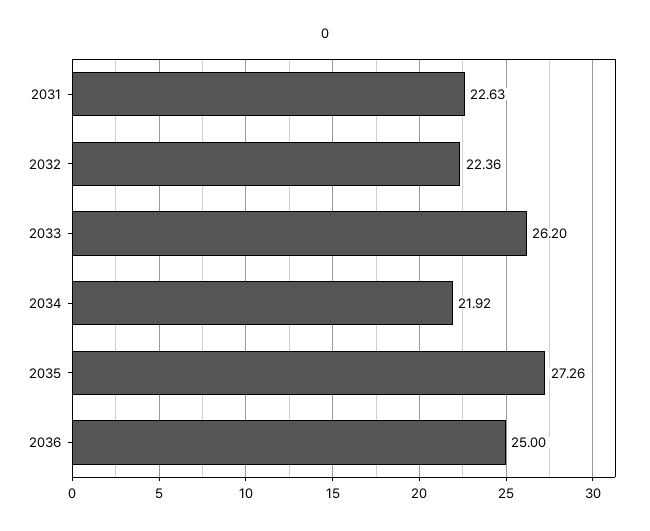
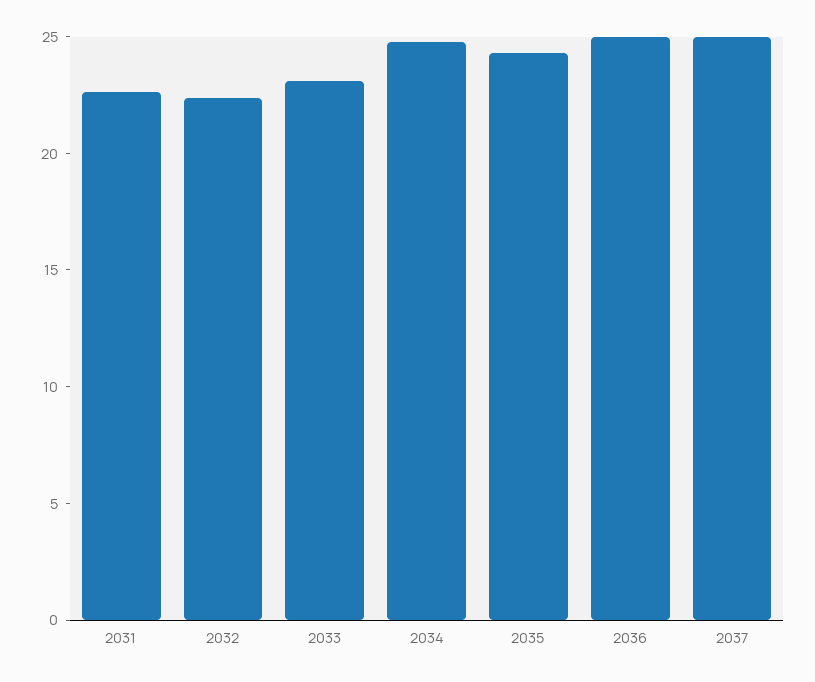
2033: 26.2 -> 23
2034: 21.92 -> 25
2035: 27.26 -> 24
2037: none -> 25

